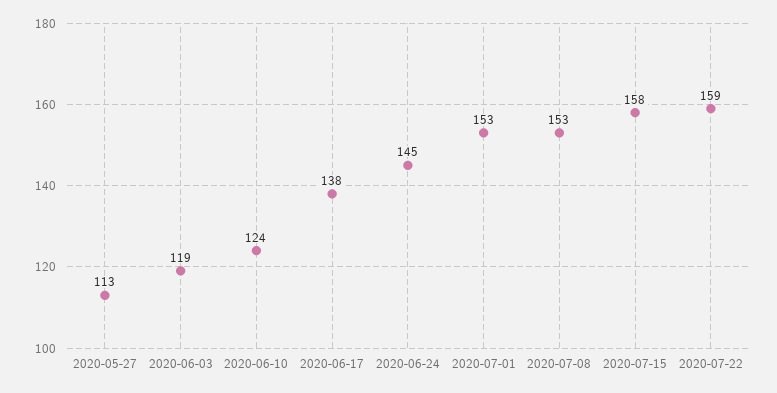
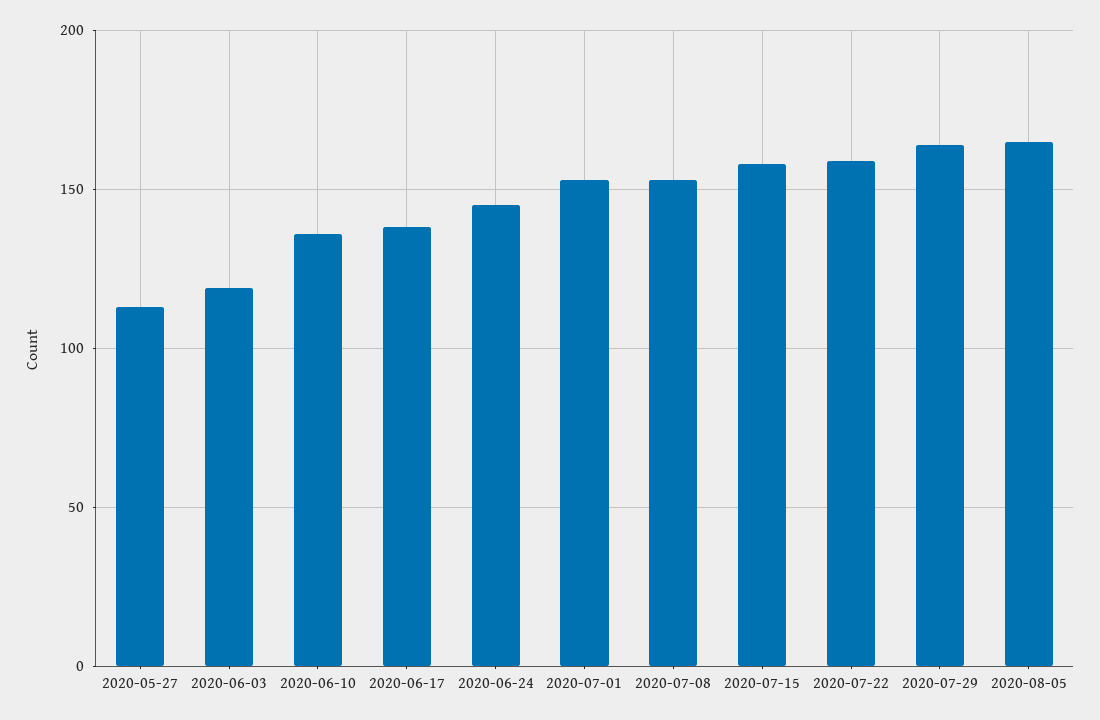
2020-06-10: 124 -> 135
2020-07-29: none -> 165
2020-08-05: none -> 165

